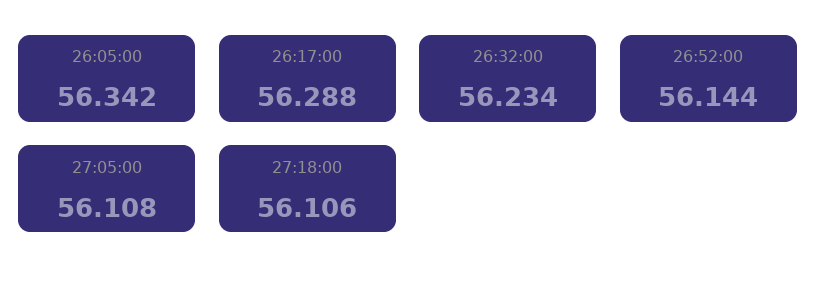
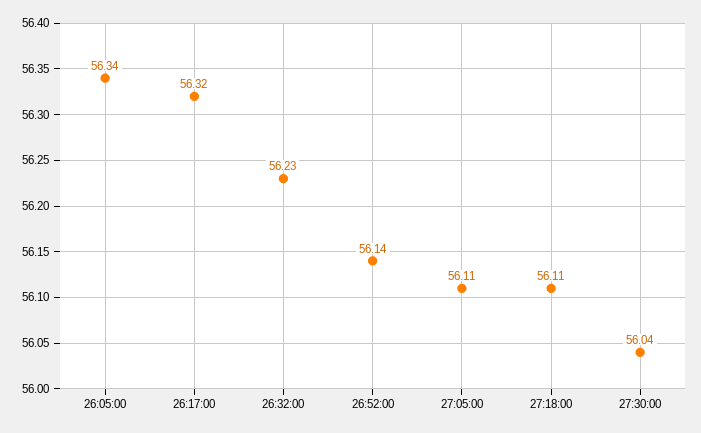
26:17:00: 56.288 -> 56.32
27:30:00: none -> 56.04

